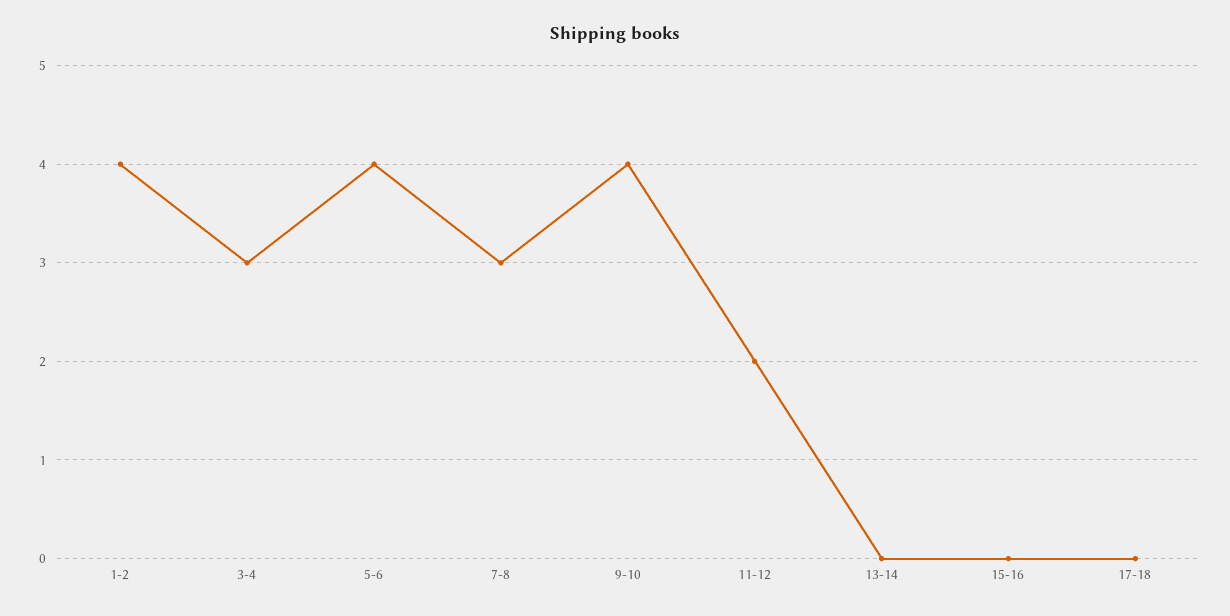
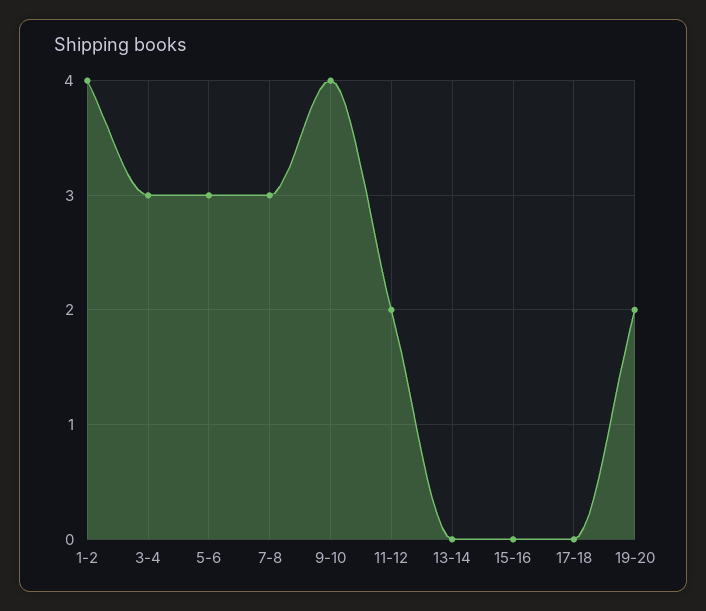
5-6: 4 -> 3
19-20: none -> 2

